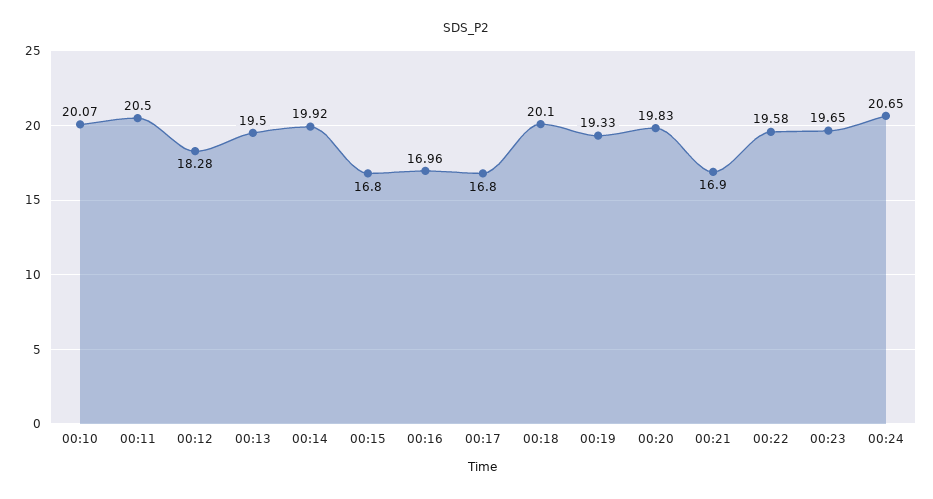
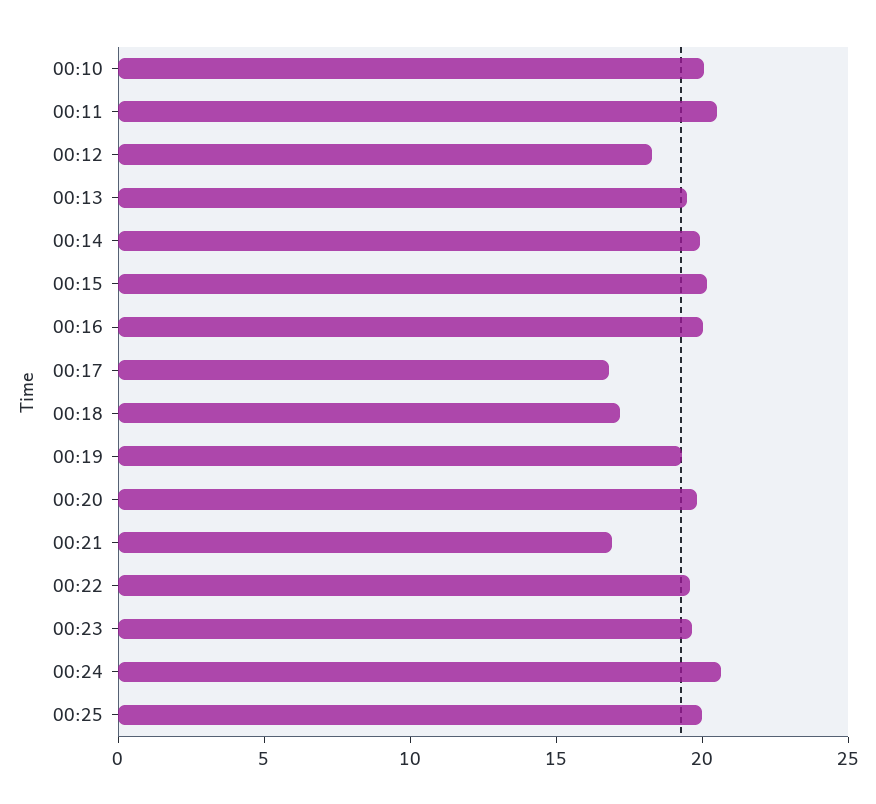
00:15: 16.8 -> 20
00:16: 16.96 -> 20
00:18: 20.1 -> 17
00:25: none -> 20

